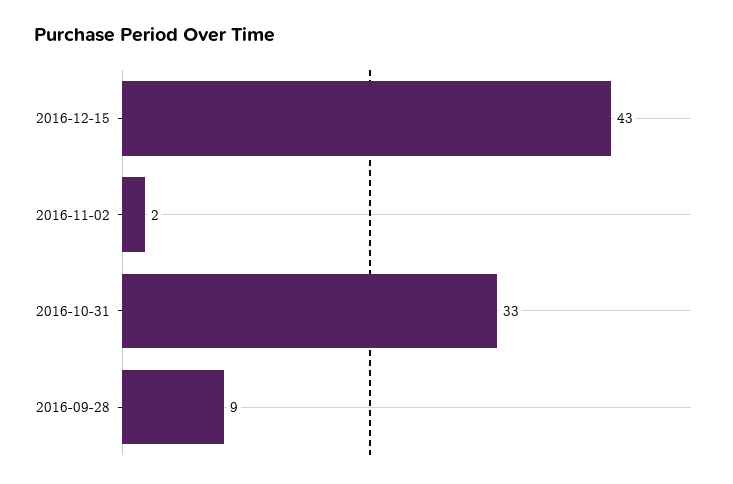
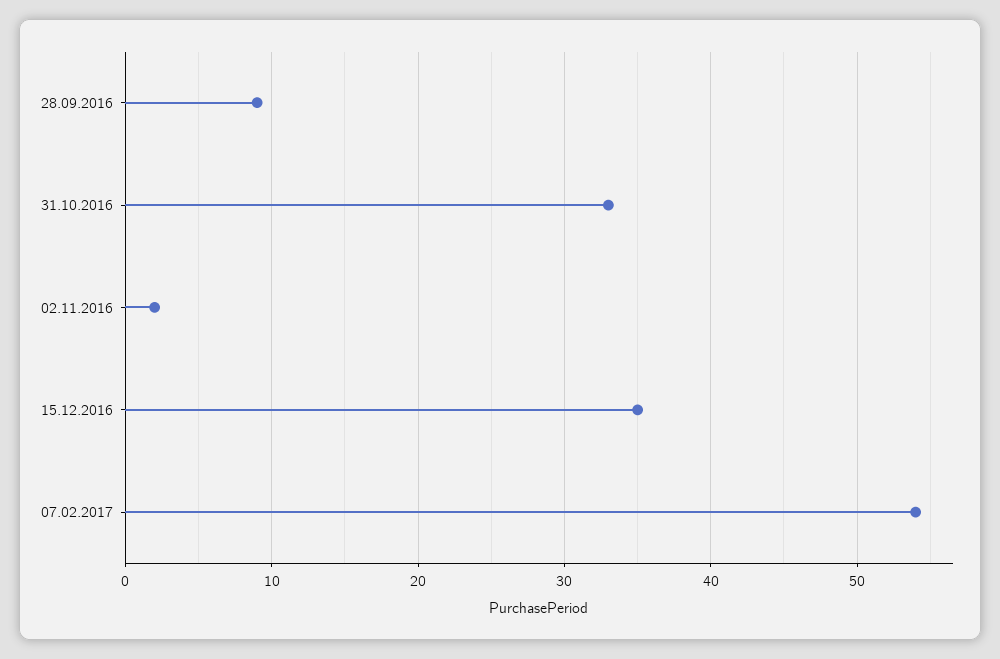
2016-12-15: 43 -> 35
07.02.2017: none -> 54

